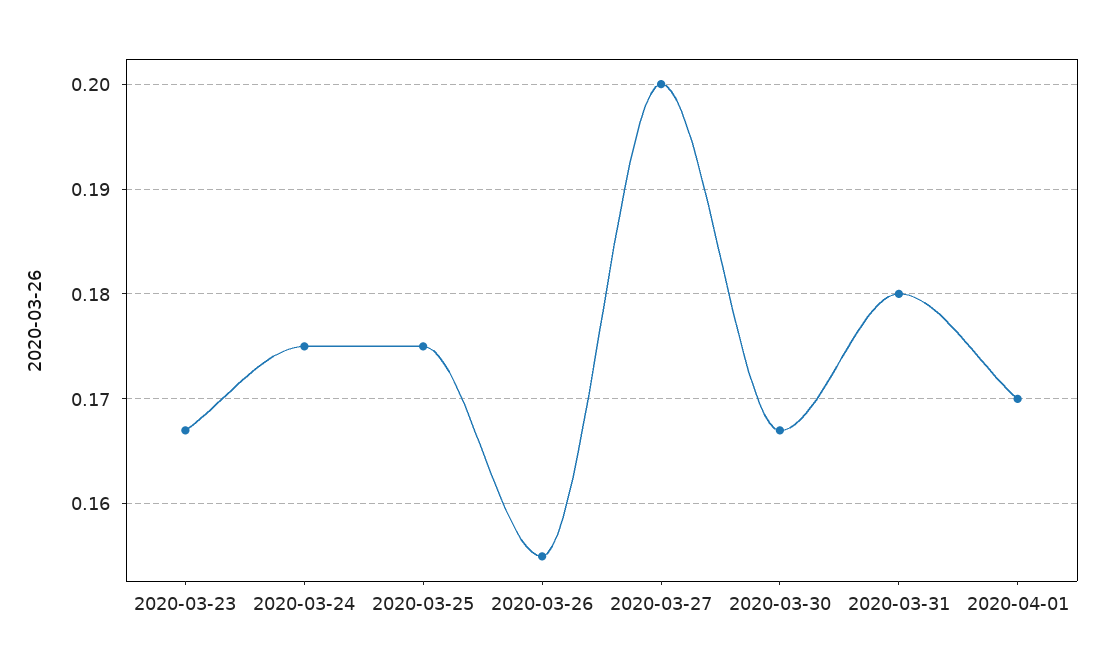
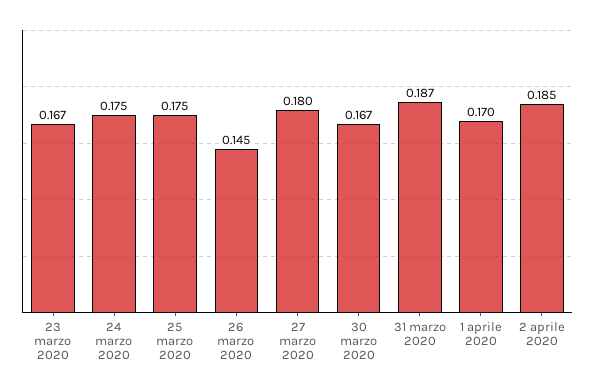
2020-03-26: 0.155 -> 0.145
2020-03-27: 0.2 -> 0.18
2020-03-31: 0.18 -> 0.187
2 aprile 2020: none -> 0.185

